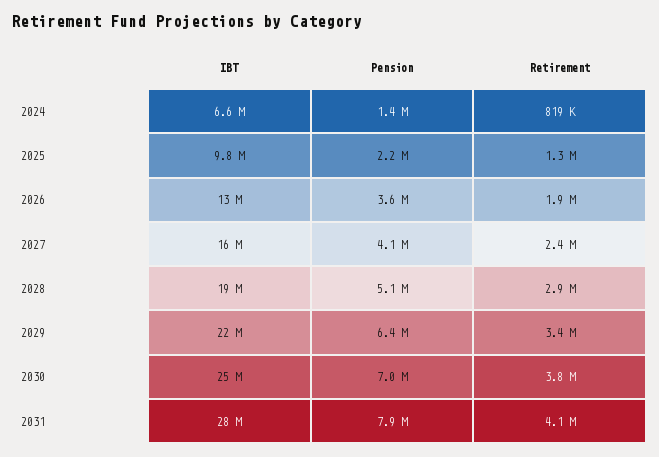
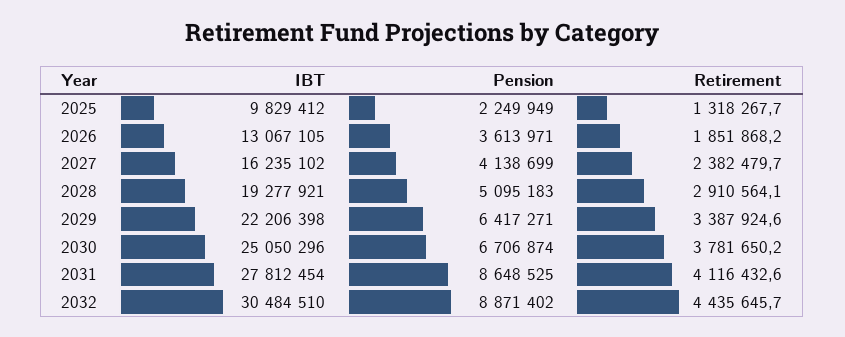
IBT, 2024: 6600000 -> none
Pension, 2024: 1400000 -> none
Retirement, 2024: 819000 -> none
Pension, 2030: 7000000 -> 6706874
Pension, 2031: 7900000 -> 8648525
IBT, 2032: none -> 30484510
Pension, 2032: none -> 8871402
Retirement, 2032: none -> 4435645.7

